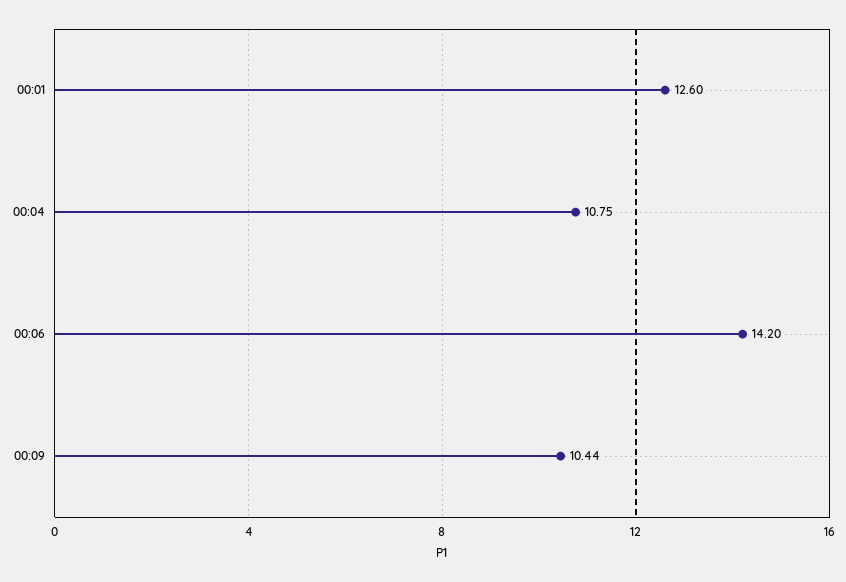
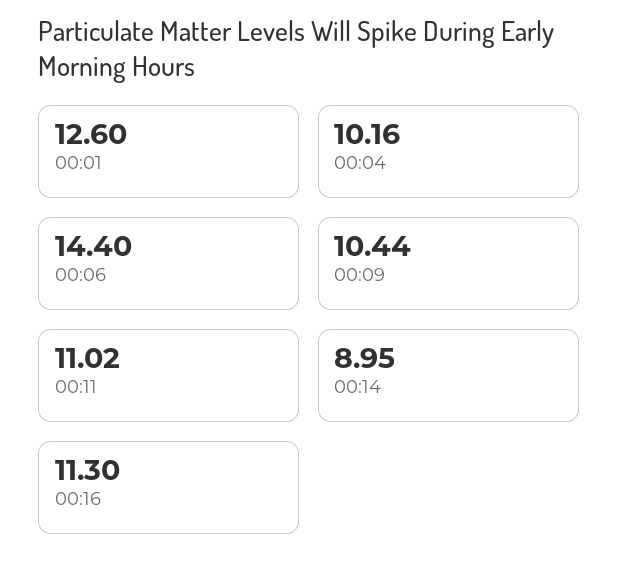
00:04: 10.75 -> 10.16
00:06: 14.2 -> 14.4
00:11: none -> 11.02
00:14: none -> 8.95
00:16: none -> 11.3

